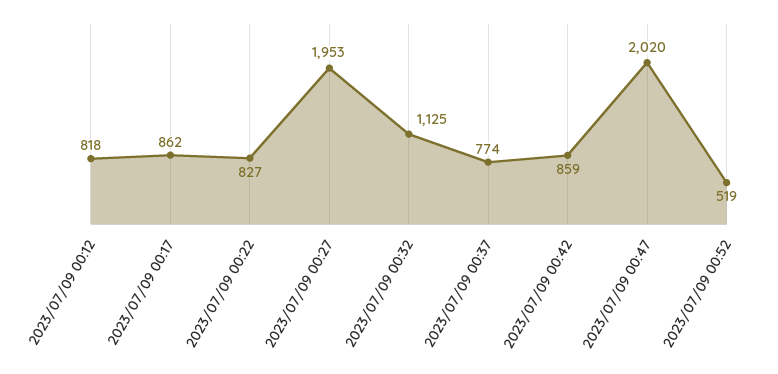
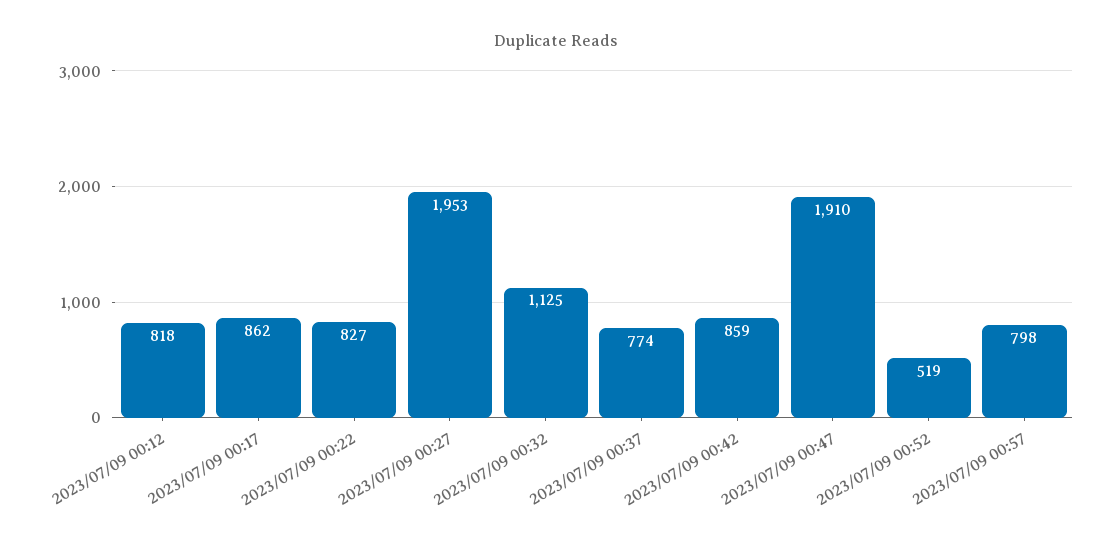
2023/07/09 00:47: 2020 -> 1910
2023/07/09 00:57: none -> 798

